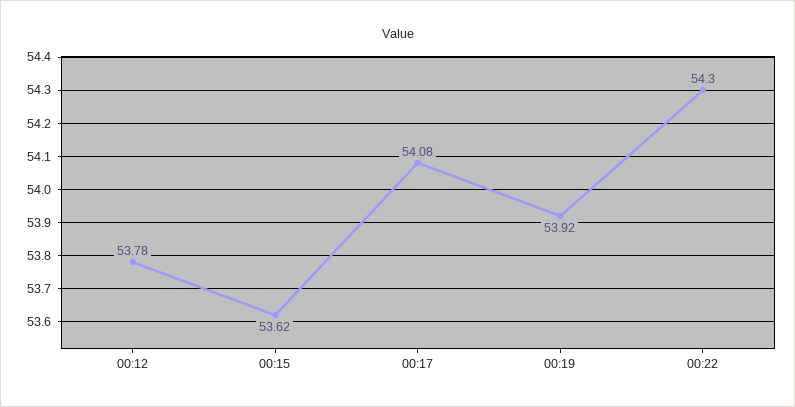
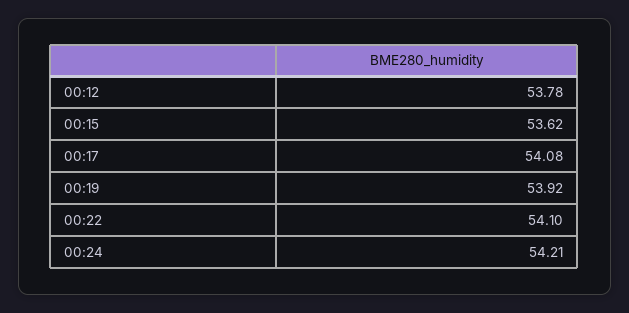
00:22: 54.3 -> 54.1
00:24: none -> 54.21

